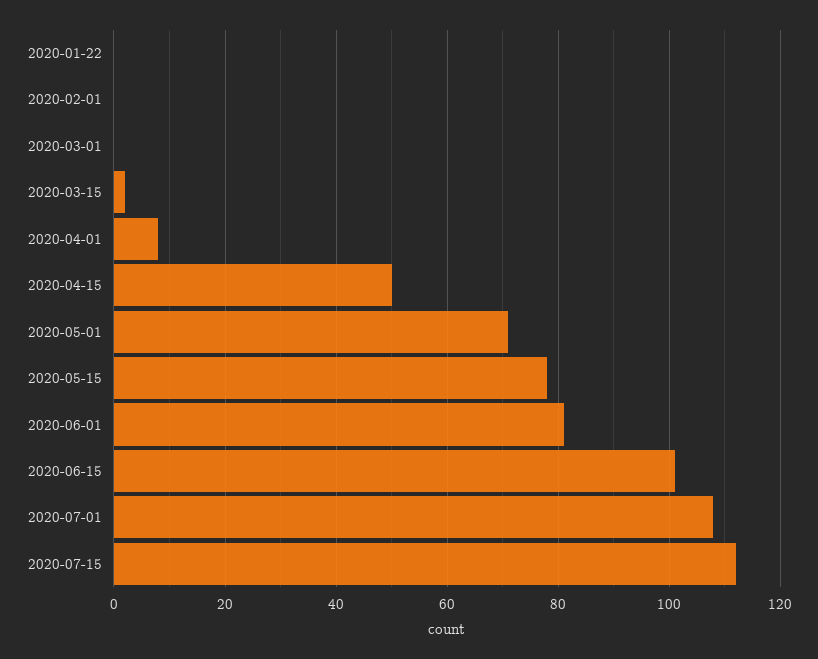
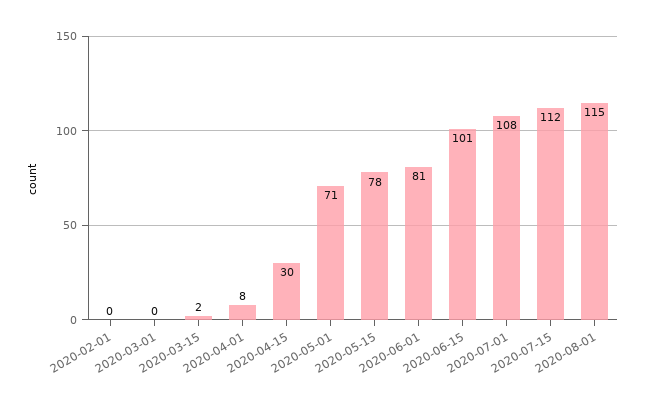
2020-01-22: 0 -> none
2020-04-15: 50 -> 30
2020-08-01: none -> 115

